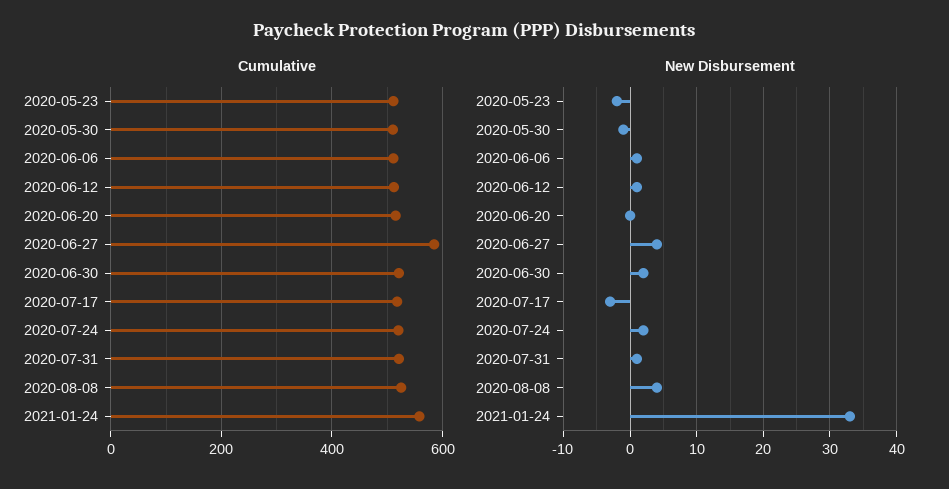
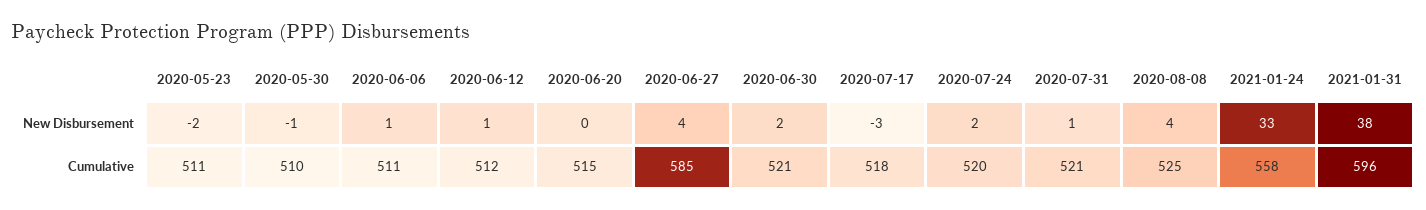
New Disbursement, 2021-01-31: none -> 38
Cumulative, 2021-01-31: none -> 596

